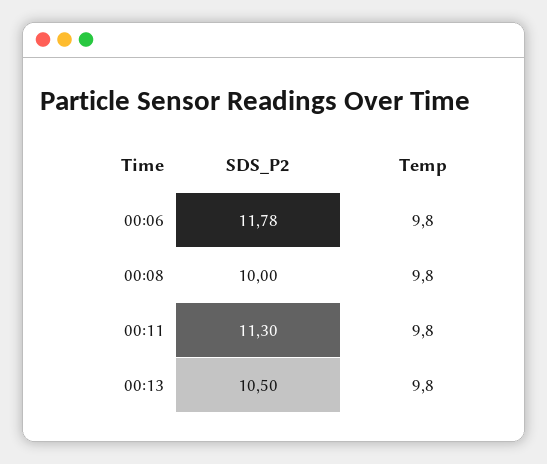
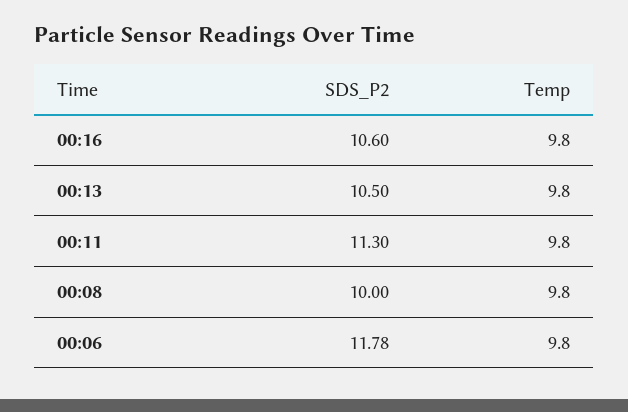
SDS_P2, 00:16: none -> 10.6
Temp, 00:16: none -> 9.8

